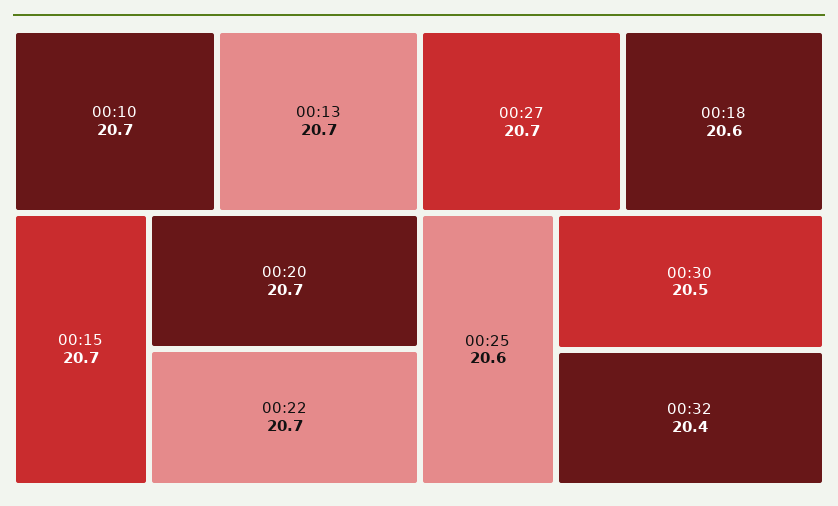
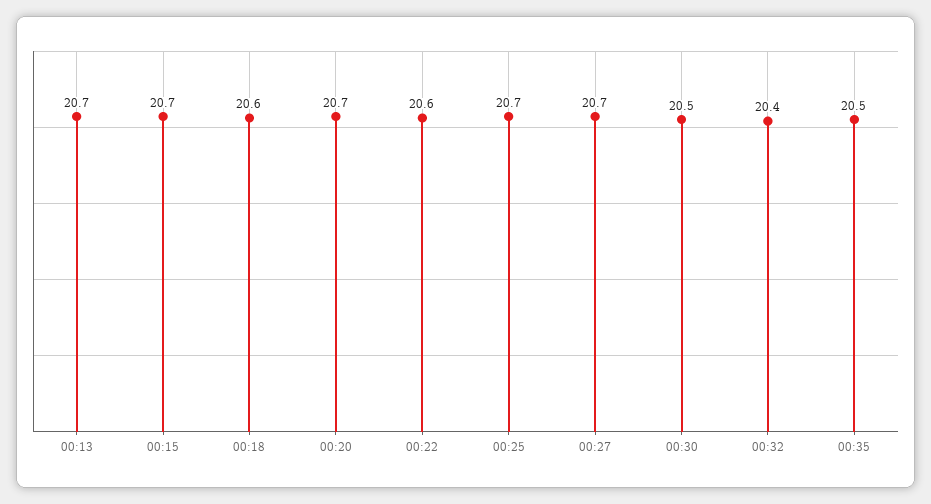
00:10: 20.7 -> none
00:22: 20.7 -> 20.6
00:25: 20.6 -> 20.7
00:35: none -> 20.5

